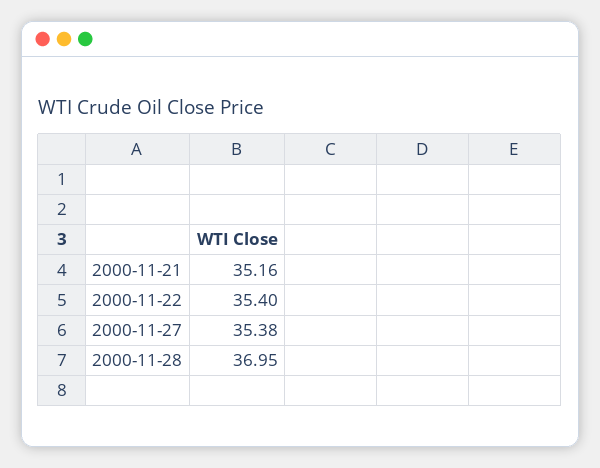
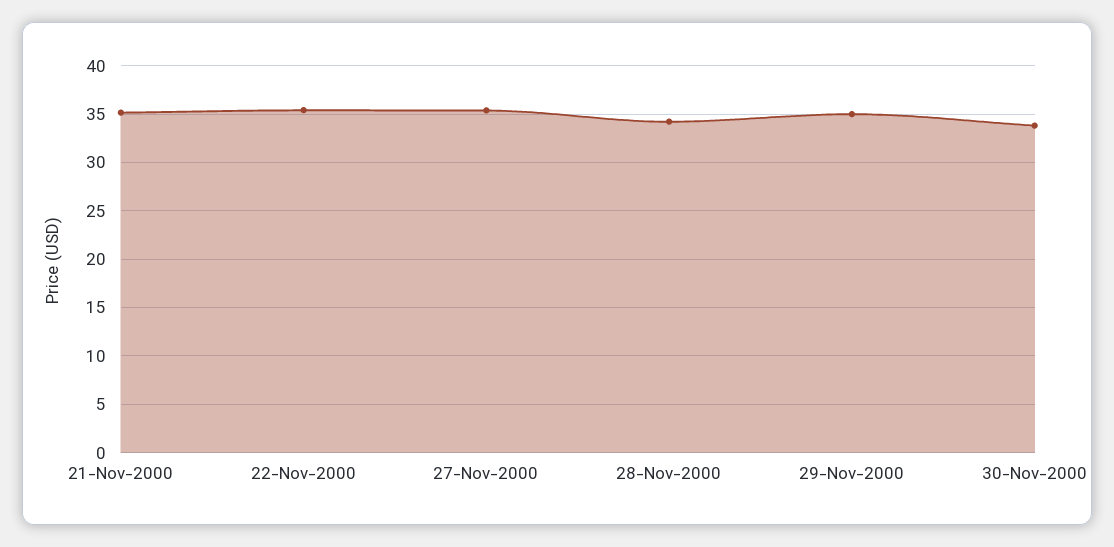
2000-11-28: 36.95 -> 34
29-Nov-2000: none -> 35
30-Nov-2000: none -> 34

